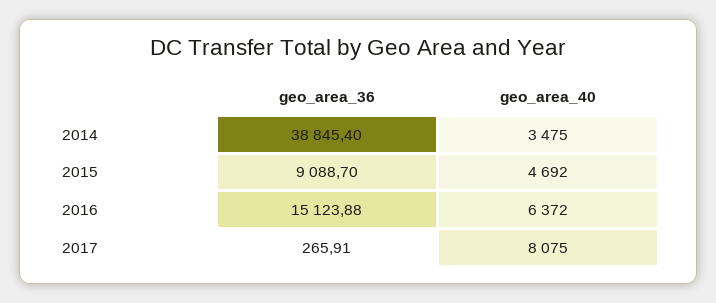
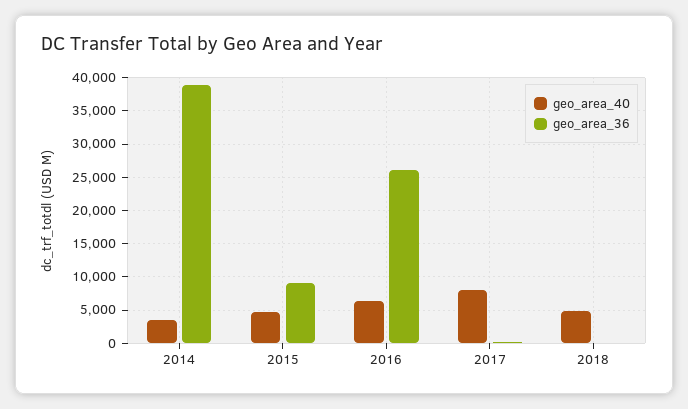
geo_area_36, 2016: 15123.88 -> 26000
geo_area_40, 2018: none -> 5000
geo_area_36, 2018: none -> 0

